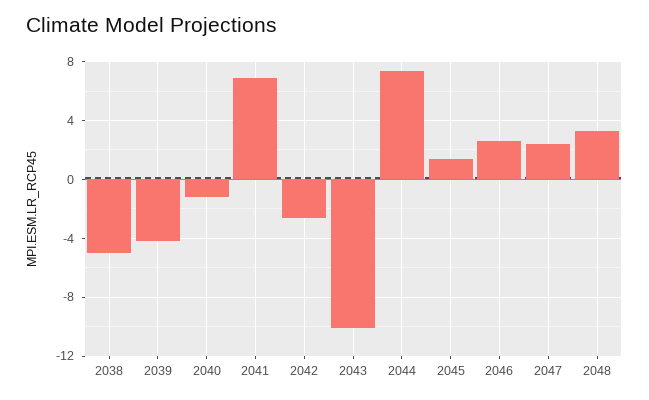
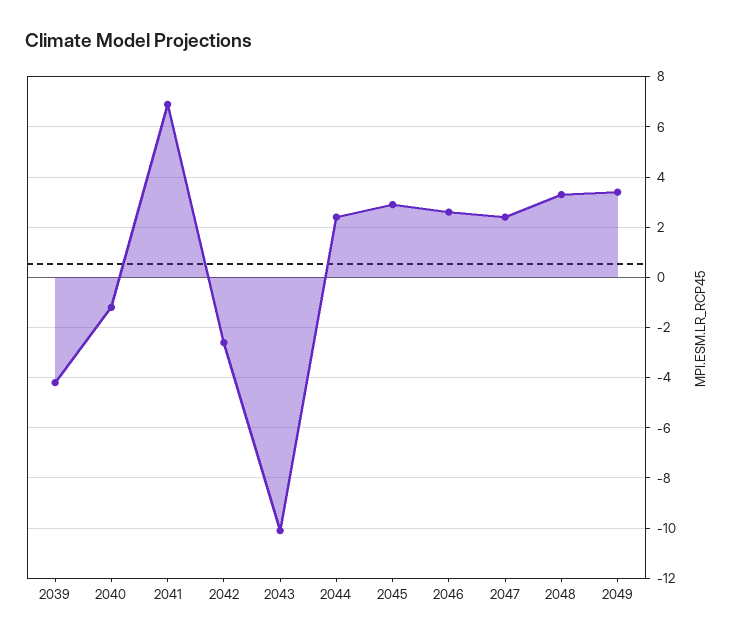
2038: -5 -> none
2044: 7.5 -> 2.5
2045: 1.5 -> 3
2049: none -> 3.5

